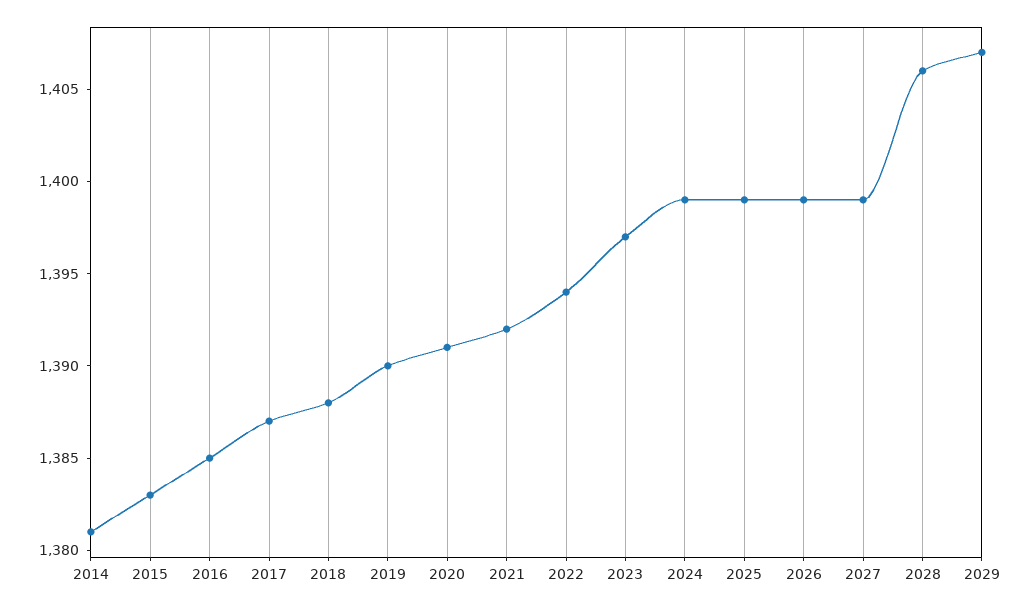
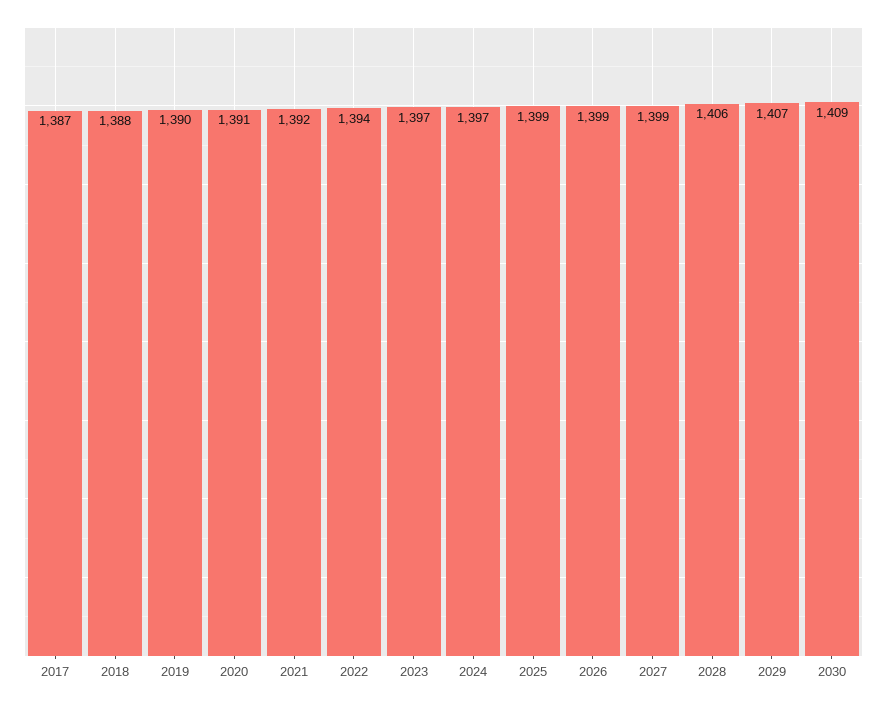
2014: 1381 -> none
2015: 1383 -> none
2016: 1385 -> none
2024: 1399 -> 1397
2030: none -> 1409

